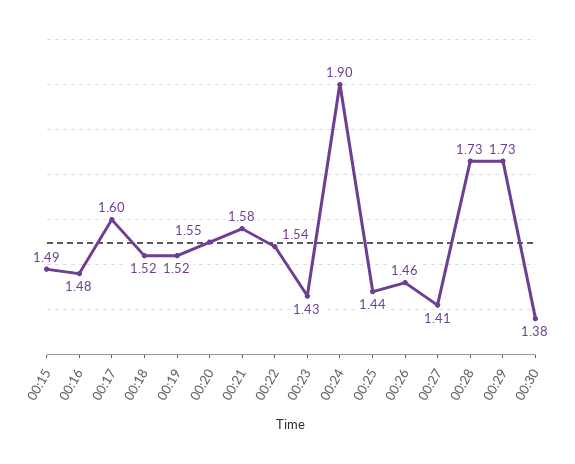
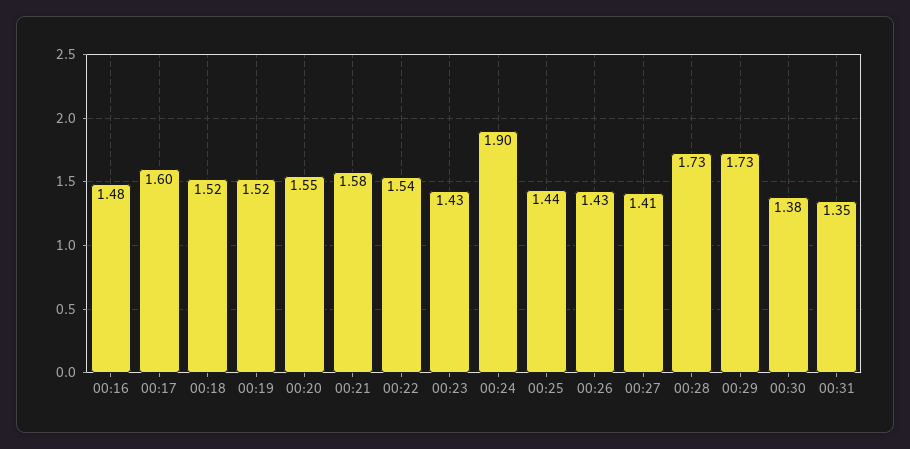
00:15: 1.49 -> none
00:26: 1.46 -> 1.43
00:31: none -> 1.35

